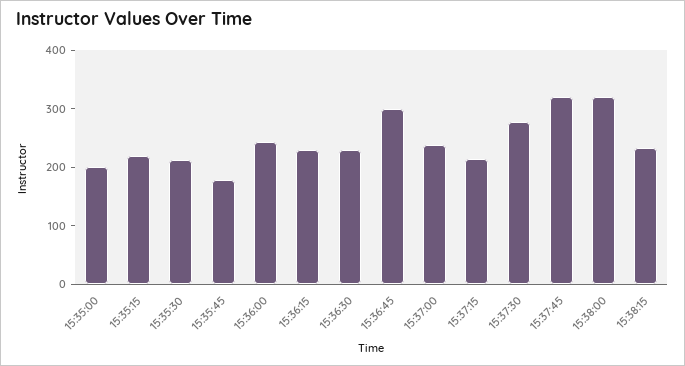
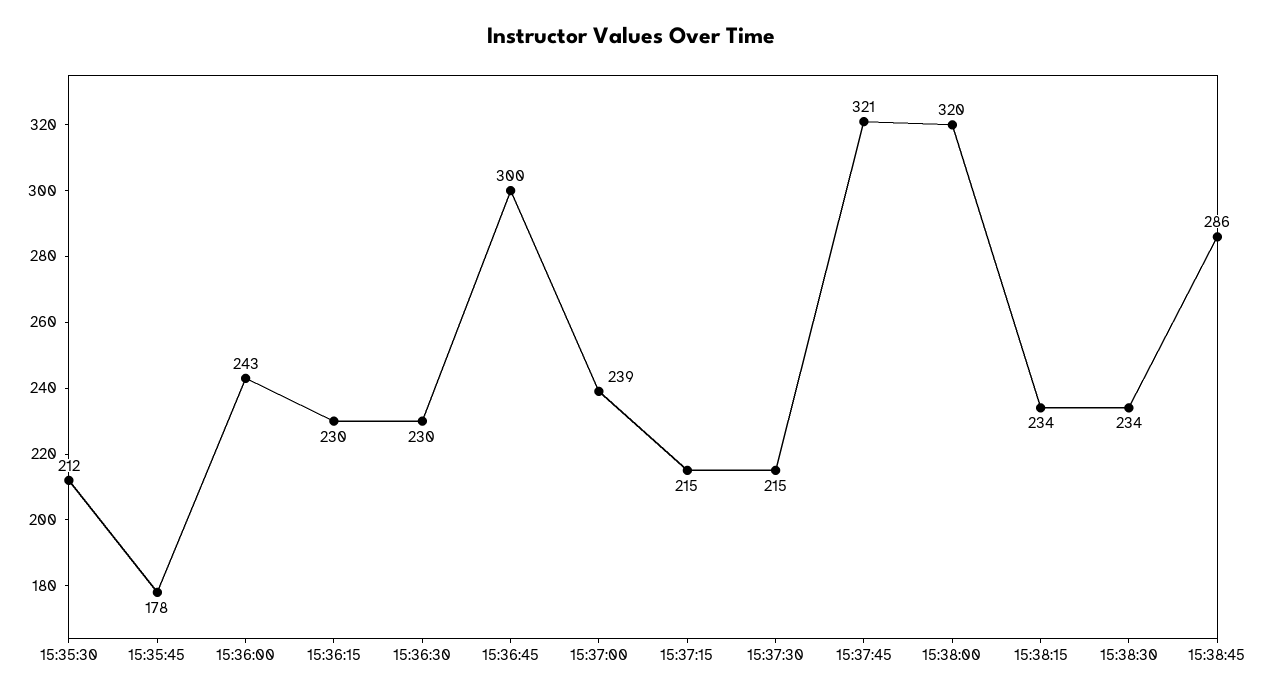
15:35:00: 200 -> none
15:35:15: 220 -> none
15:37:30: 280 -> 215
15:38:30: none -> 234
15:38:45: none -> 286

